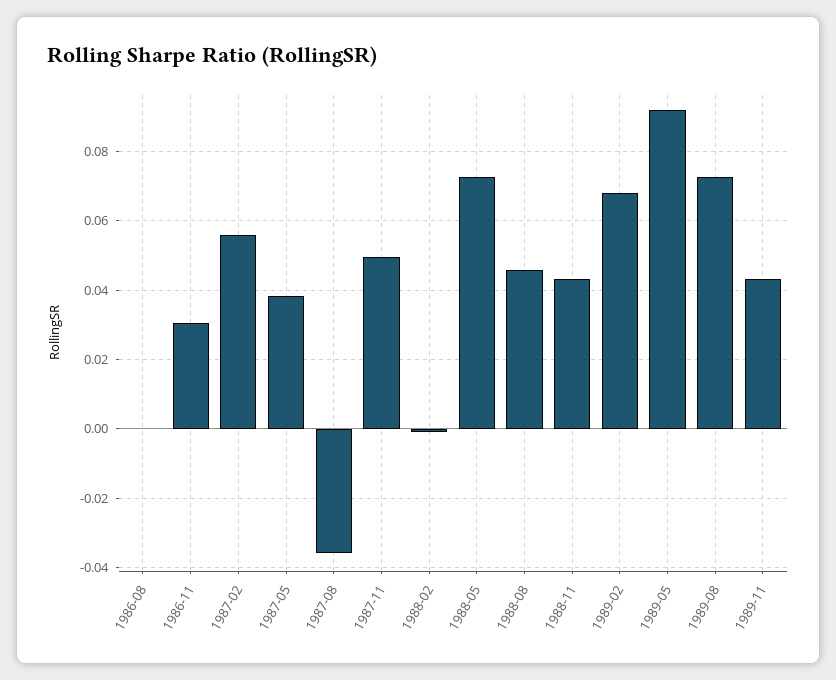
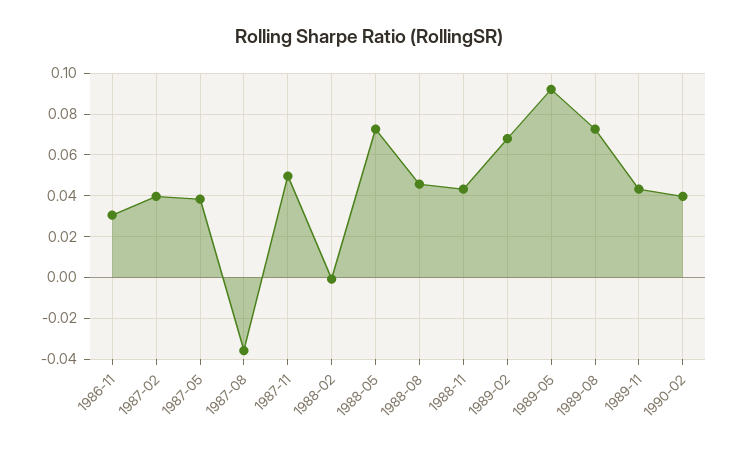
1986-08: 0 -> none
1987-02: 0.056 -> 0.04
1990-02: none -> 0.04

